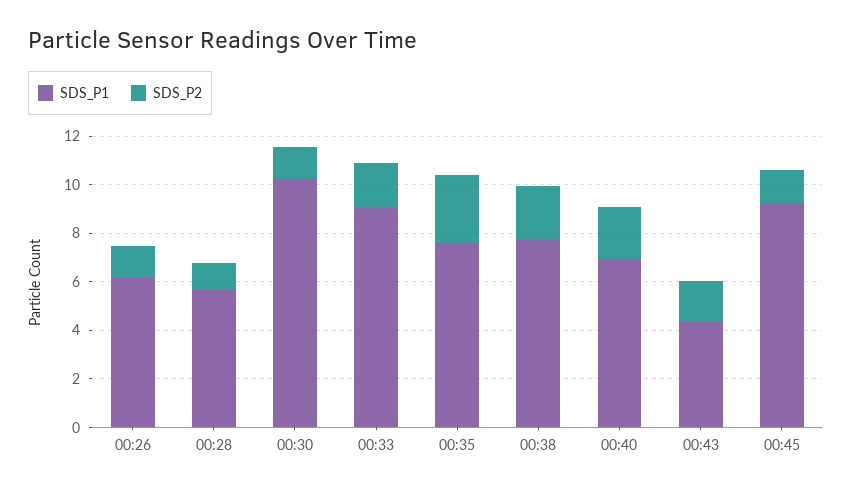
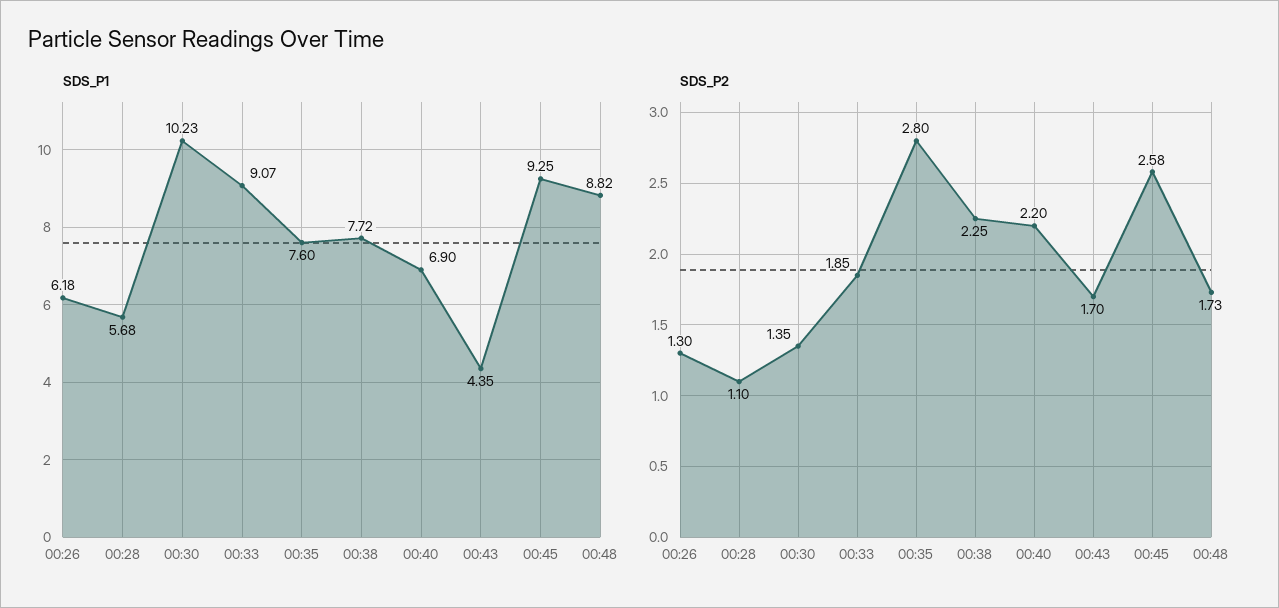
SDS_P2, 00:45: 1.5 -> 2.58
SDS_P1, 00:48: none -> 8.82
SDS_P2, 00:48: none -> 1.73

